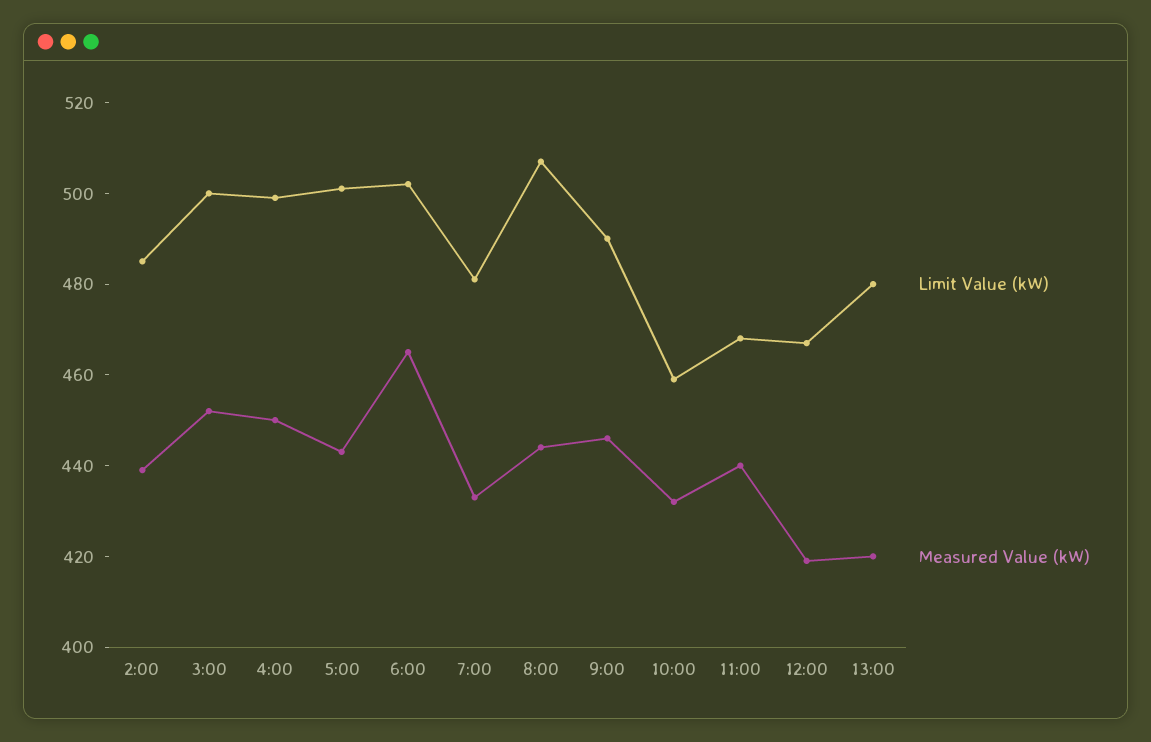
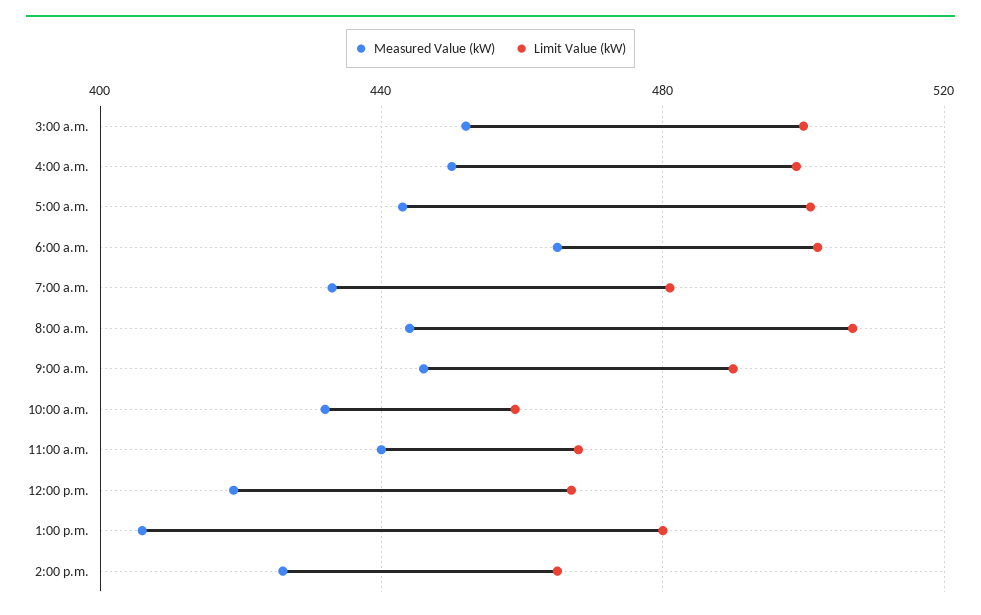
Limit Value (kW), 2:00: 485 -> none
Measured Value (kW), 2:00: 440 -> none
Measured Value (kW), 13:00: 420 -> 405
Measured Value (kW), 2:00 p.m.: none -> 425
Limit Value (kW), 2:00 p.m.: none -> 465

